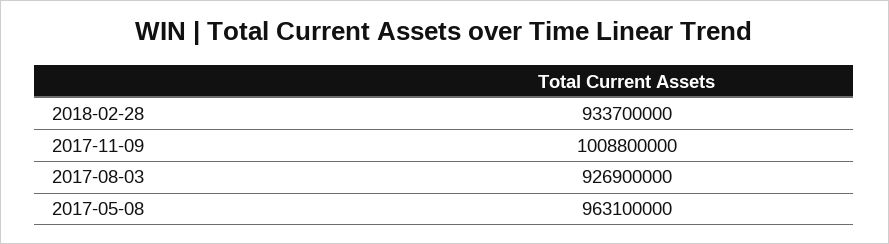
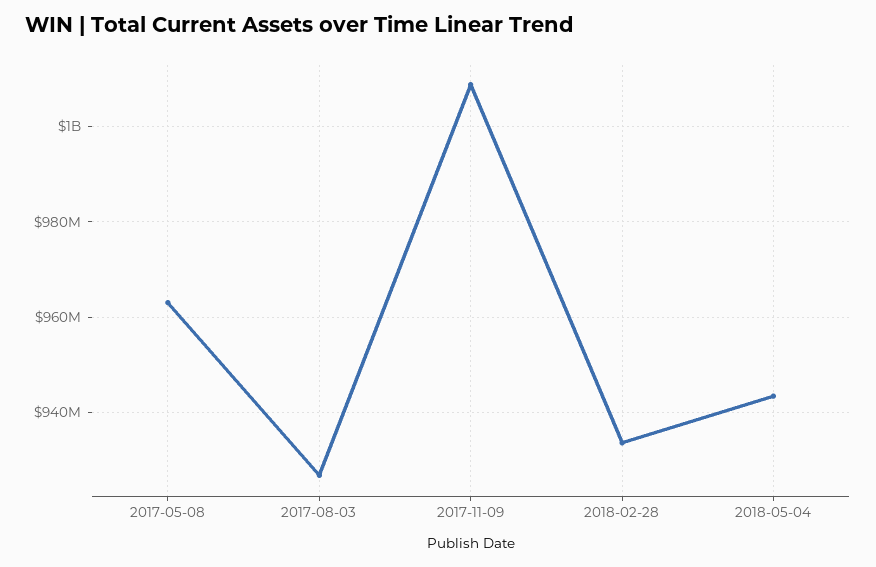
2018-05-04: none -> 944000000

